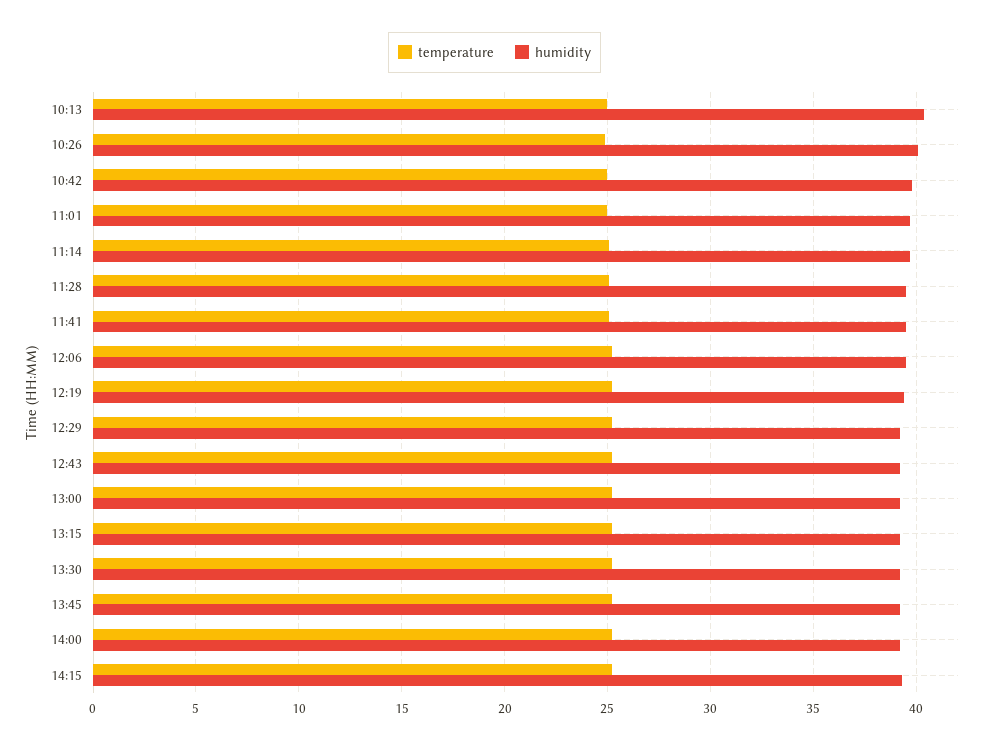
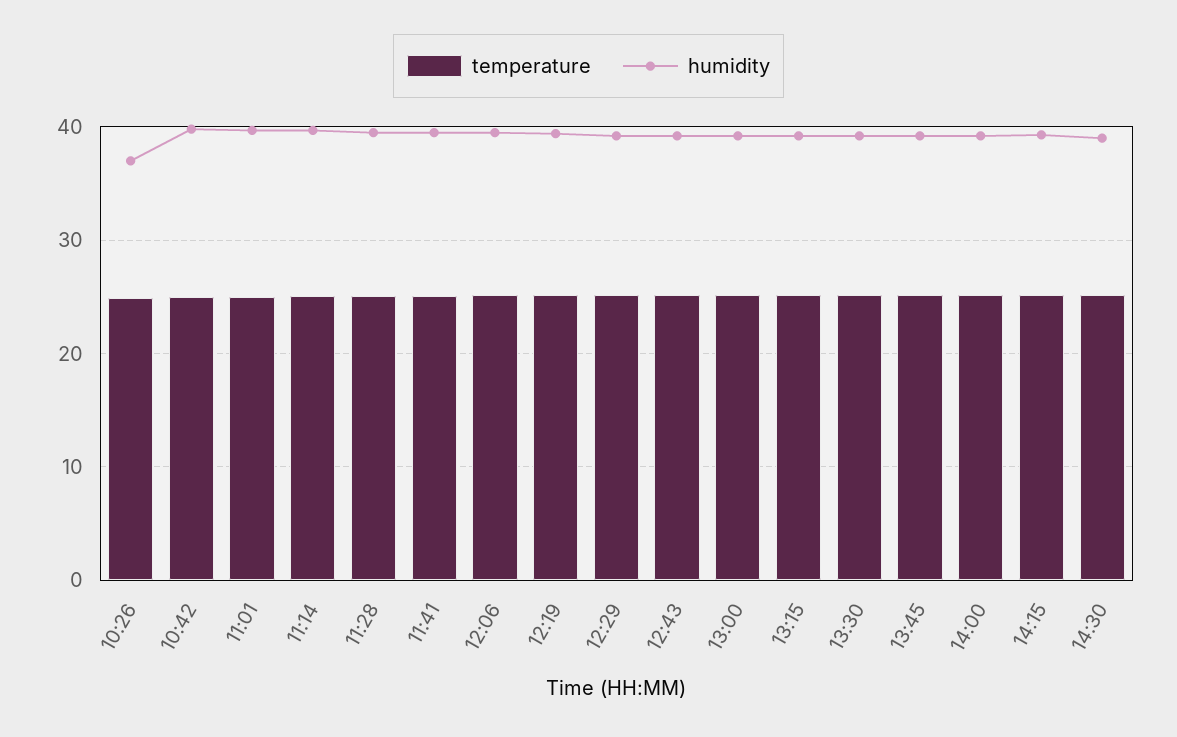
temperature, 10:13: 25 -> none
humidity, 10:13: 40.5 -> none
humidity, 10:26: 40 -> 37
temperature, 14:30: none -> 25
humidity, 14:30: none -> 39

